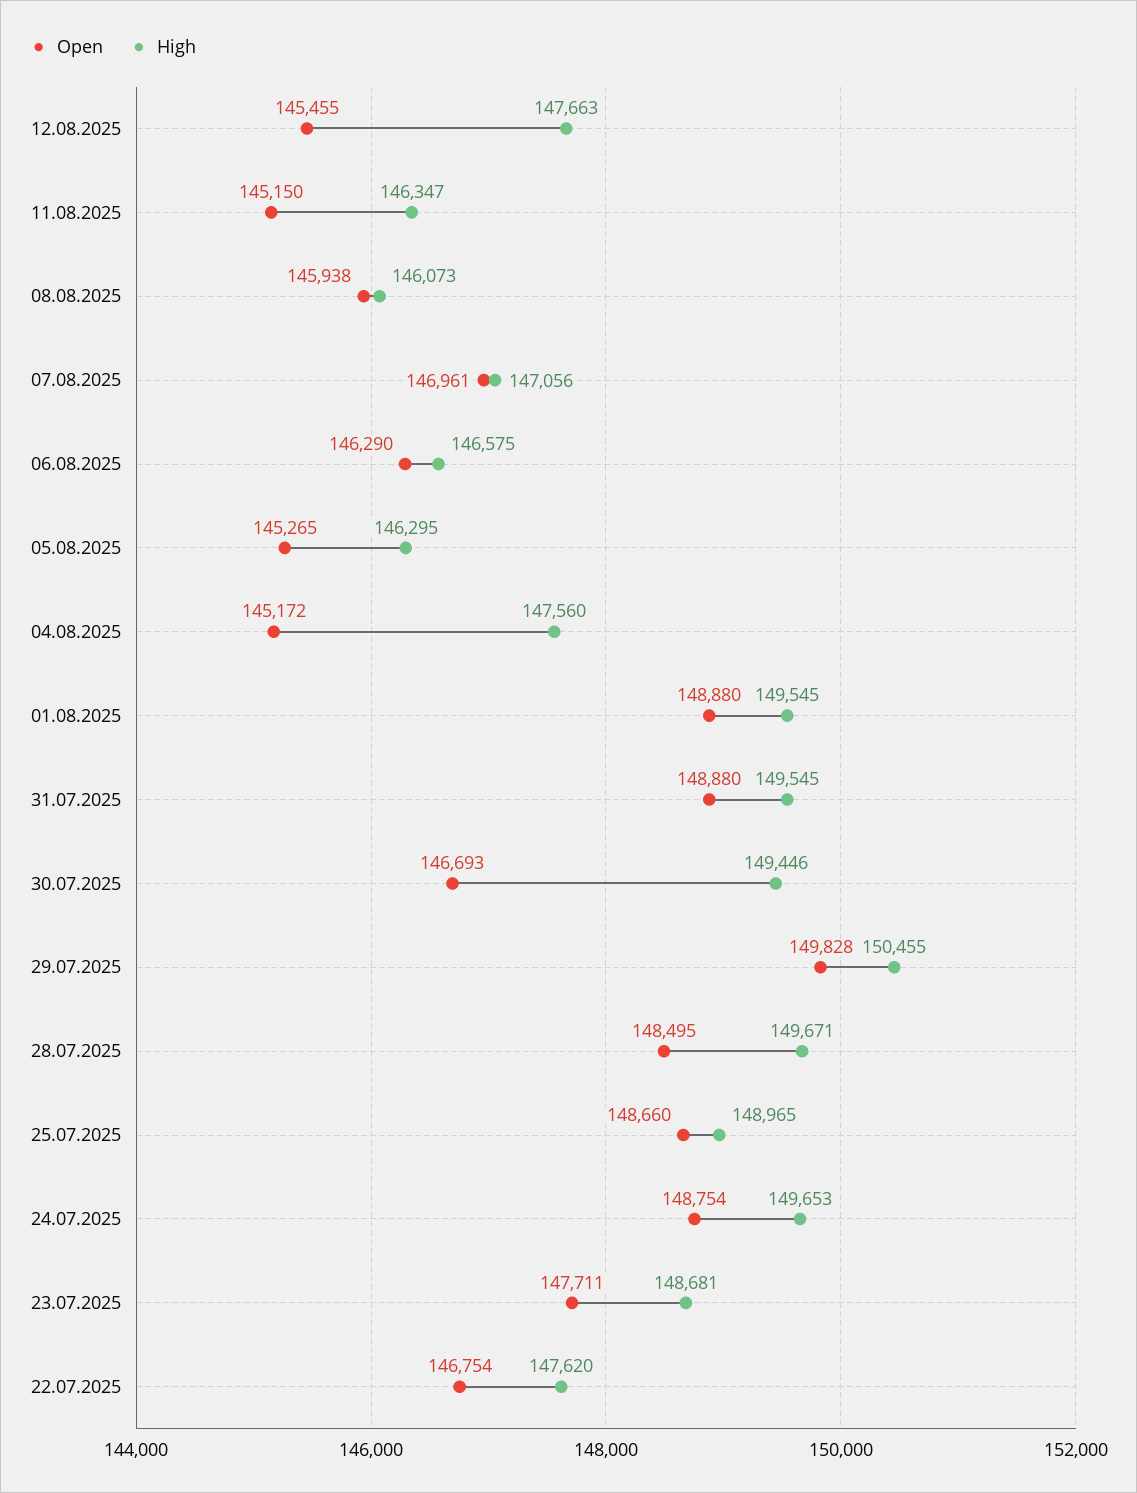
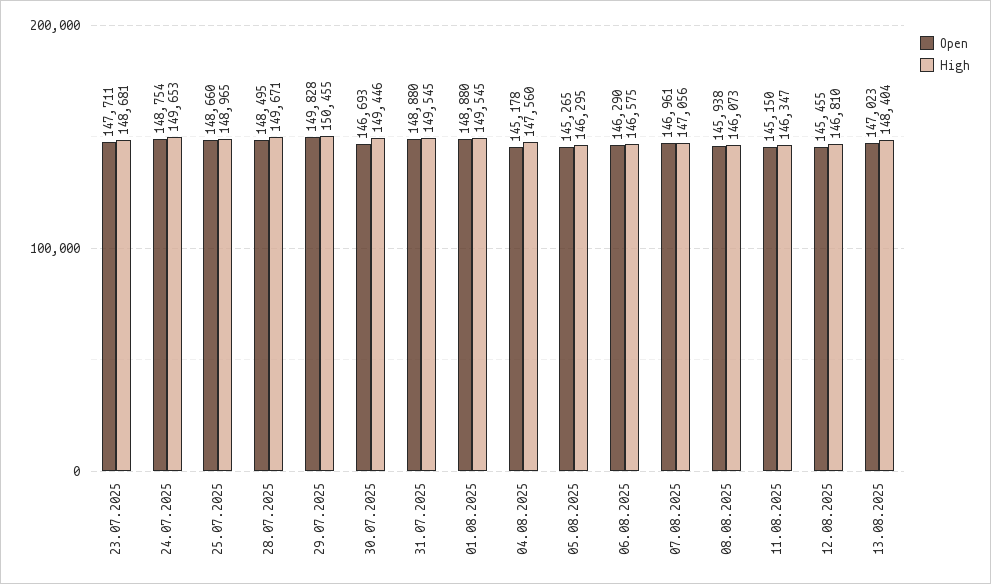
High, 12.08.2025: 147663 -> 146810
Open, 04.08.2025: 145172 -> 145178
Open, 22.07.2025: 146754 -> none
High, 22.07.2025: 147620 -> none
Open, 13.08.2025: none -> 147023
High, 13.08.2025: none -> 148404

